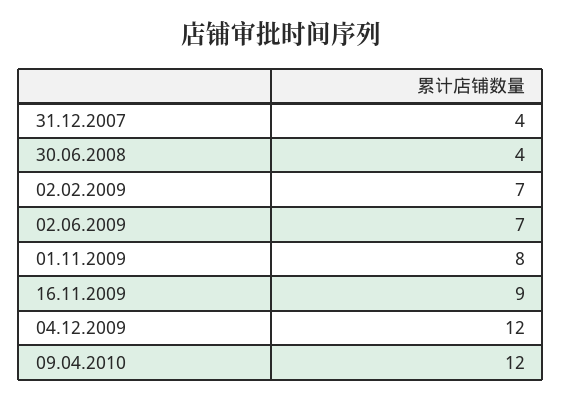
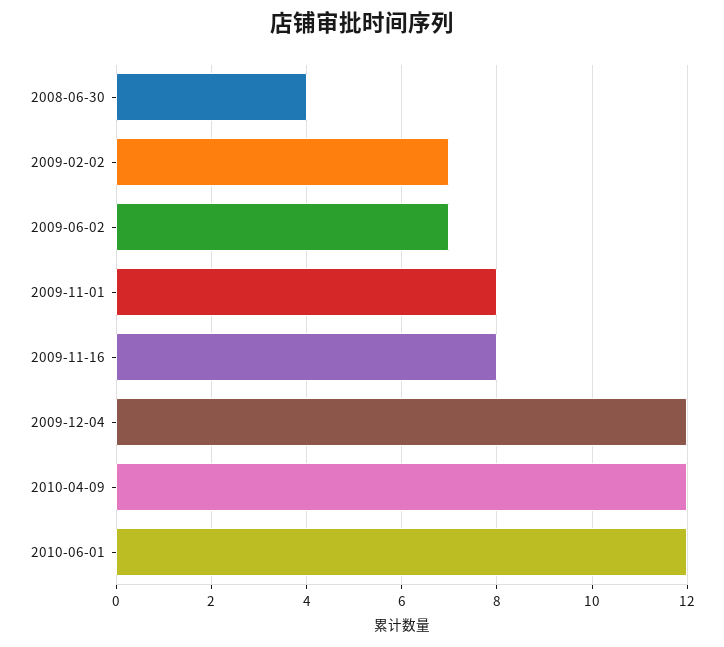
31.12.2007: 4 -> none
16.11.2009: 9 -> 8
2010-06-01: none -> 12

